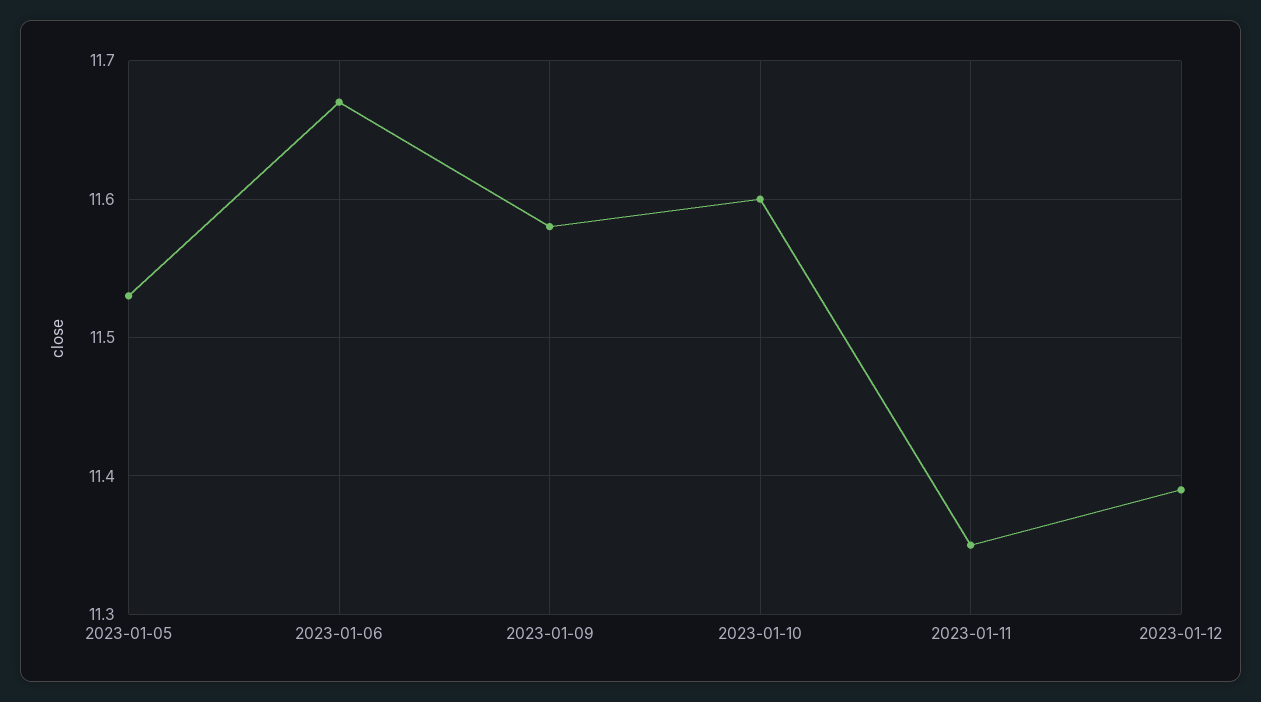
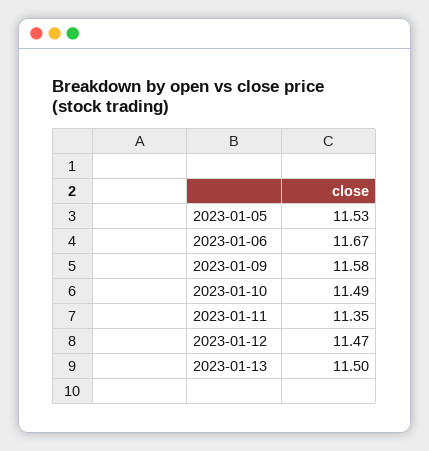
2023-01-10: 11.6 -> 11.49
2023-01-12: 11.39 -> 11.47
2023-01-13: none -> 11.5

